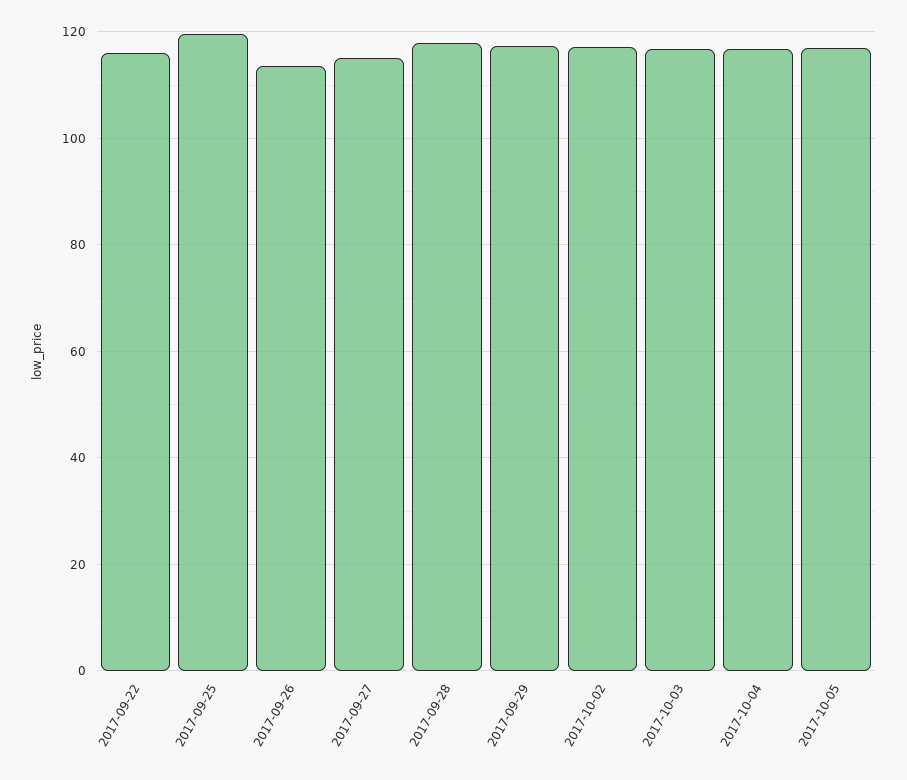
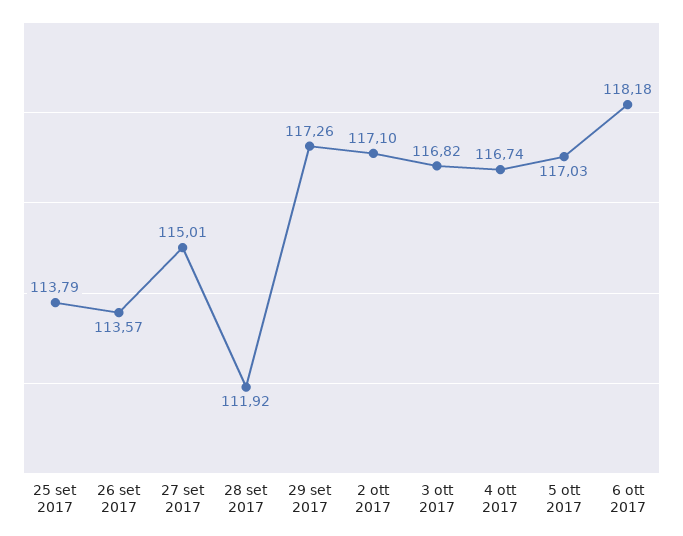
2017-09-22: 116 -> none
2017-09-25: 120 -> 113.79
2017-09-28: 118 -> 111.92
6 ott 2017: none -> 118.18

